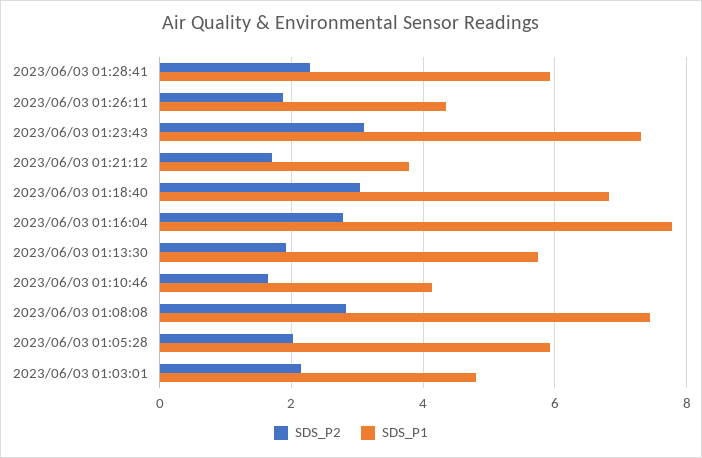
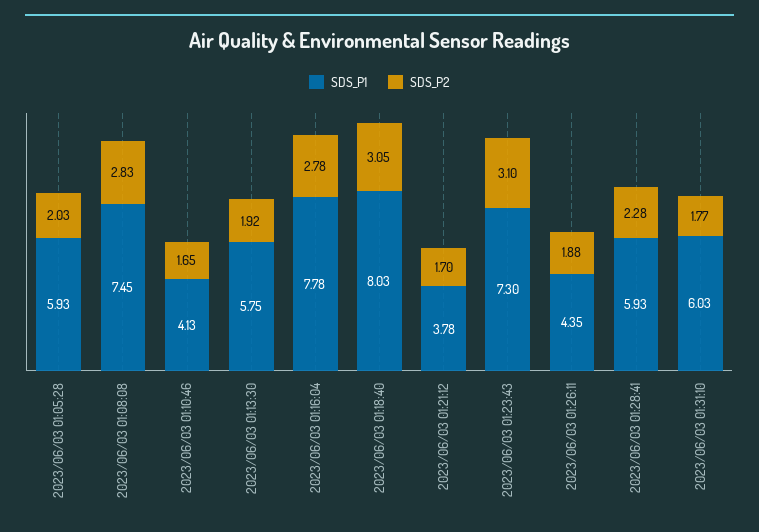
SDS_P1, 2023/06/03 01:18:40: 6.8 -> 8.03
SDS_P2, 2023/06/03 01:03:01: 2.2 -> none
SDS_P1, 2023/06/03 01:03:01: 4.8 -> none
SDS_P1, 2023/06/03 01:31:10: none -> 6.03
SDS_P2, 2023/06/03 01:31:10: none -> 1.77

